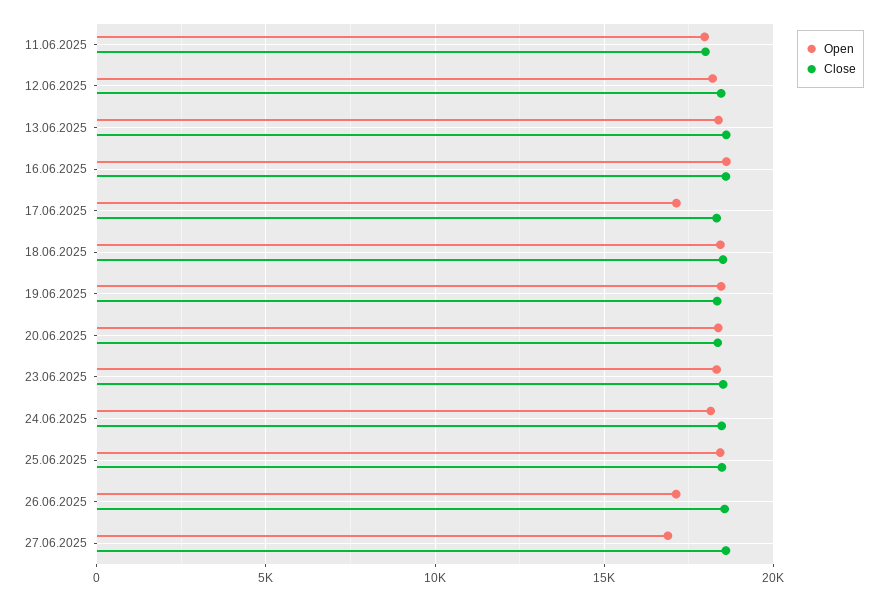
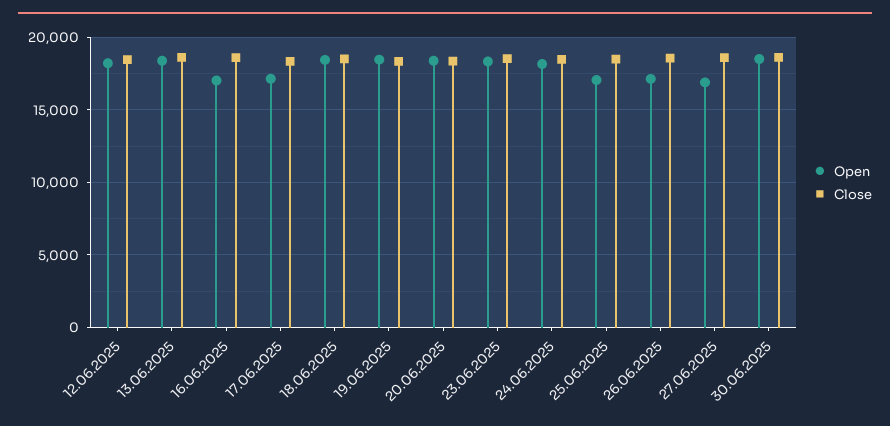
Open, 11.06.2025: 18000 -> none
Close, 11.06.2025: 18000 -> none
Open, 16.06.2025: 18500 -> 17000
Open, 25.06.2025: 18500 -> 17000
Open, 30.06.2025: none -> 18500
Close, 30.06.2025: none -> 18500

